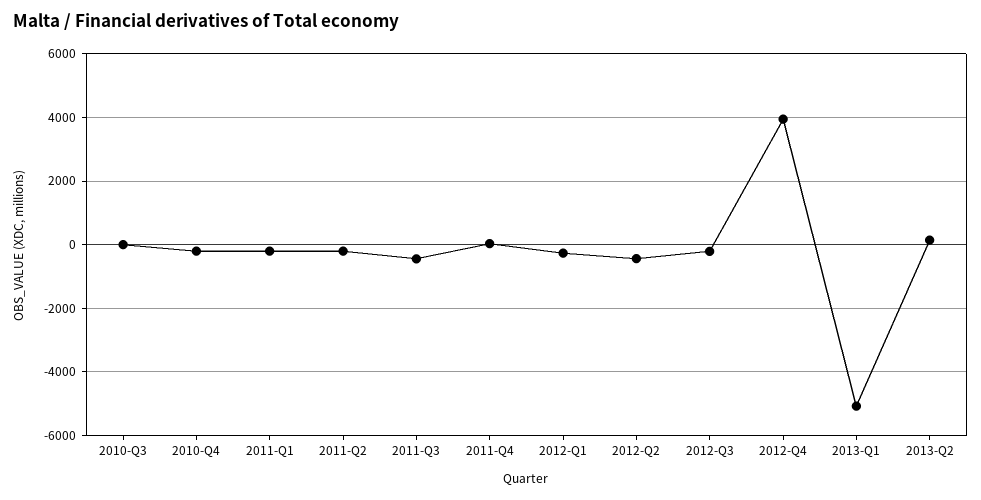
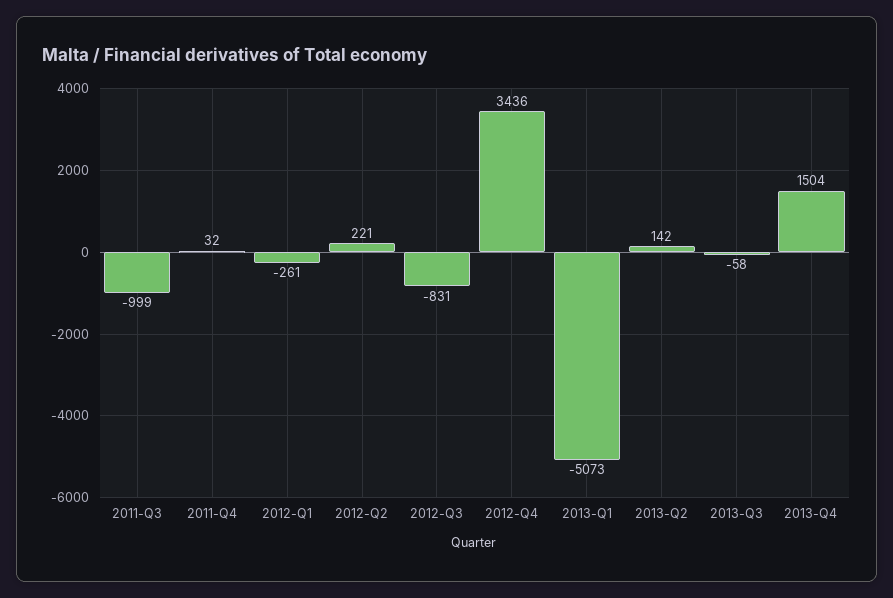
2010-Q3: 0 -> none
2010-Q4: -200 -> none
2011-Q1: -200 -> none
2011-Q2: -200 -> none
2011-Q3: -400 -> -999
2012-Q2: -400 -> 221
2012-Q3: -200 -> -831
2012-Q4: 4000 -> 3436
2013-Q3: none -> -58
2013-Q4: none -> 1504

